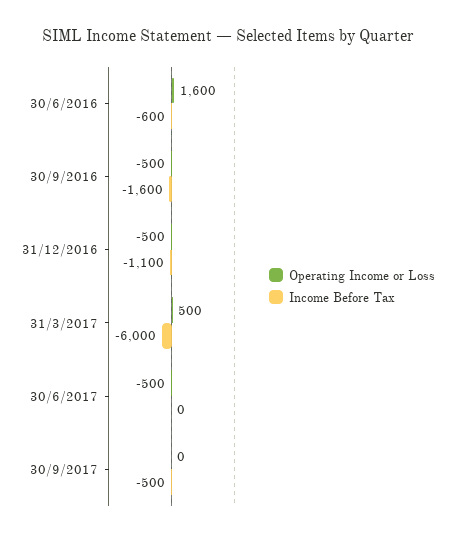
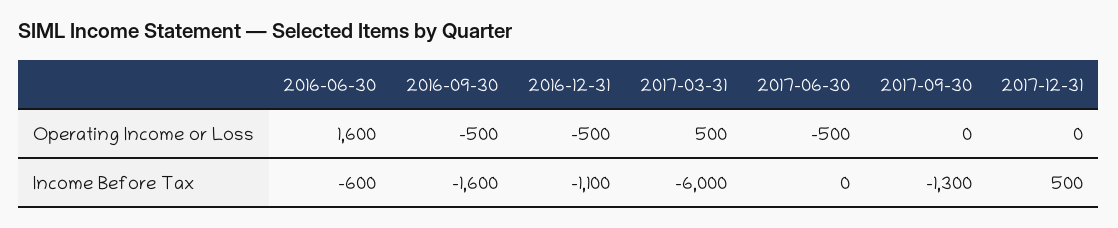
Income Before Tax, 30/9/2017: -500 -> -1300
Operating Income or Loss, 2017-12-31: none -> 0
Income Before Tax, 2017-12-31: none -> 500

